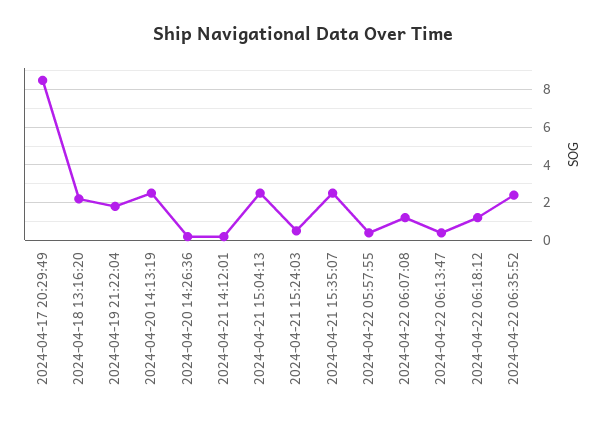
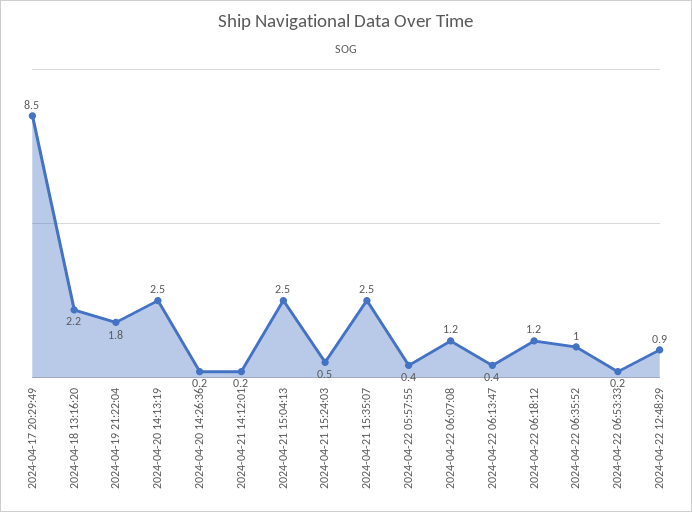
2024-04-22 06:35:52: 2.5 -> 1
2024-04-22 06:53:33: none -> 0.2
2024-04-22 12:48:29: none -> 0.9

